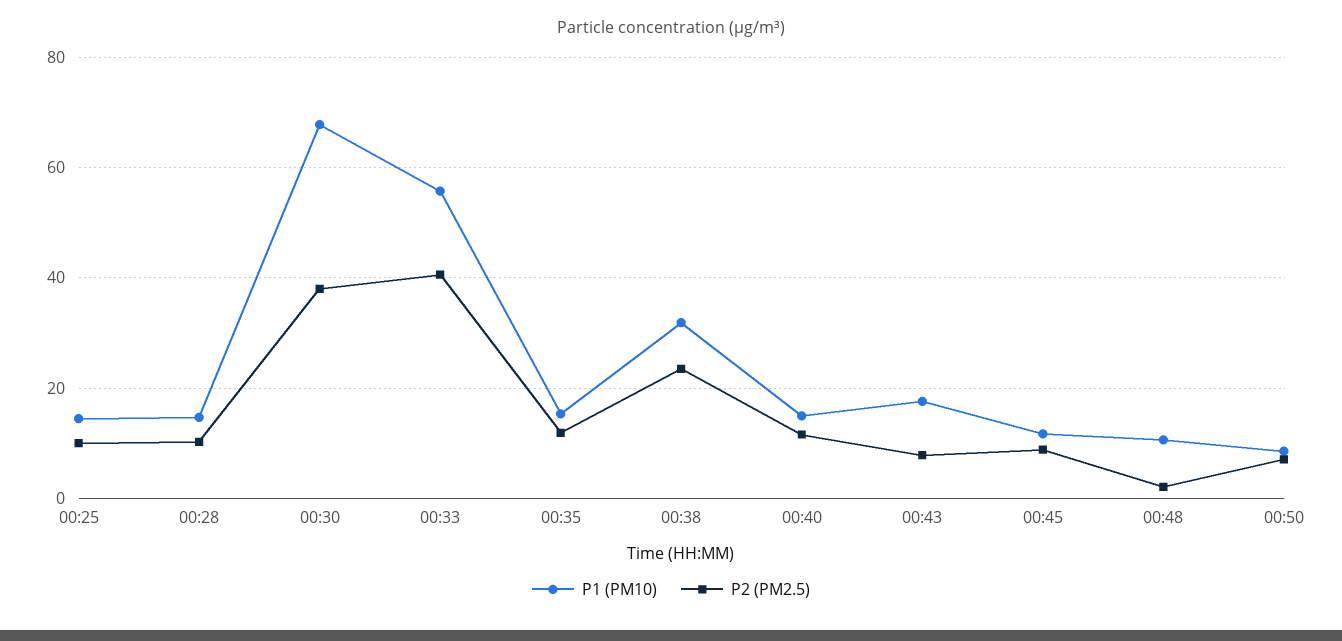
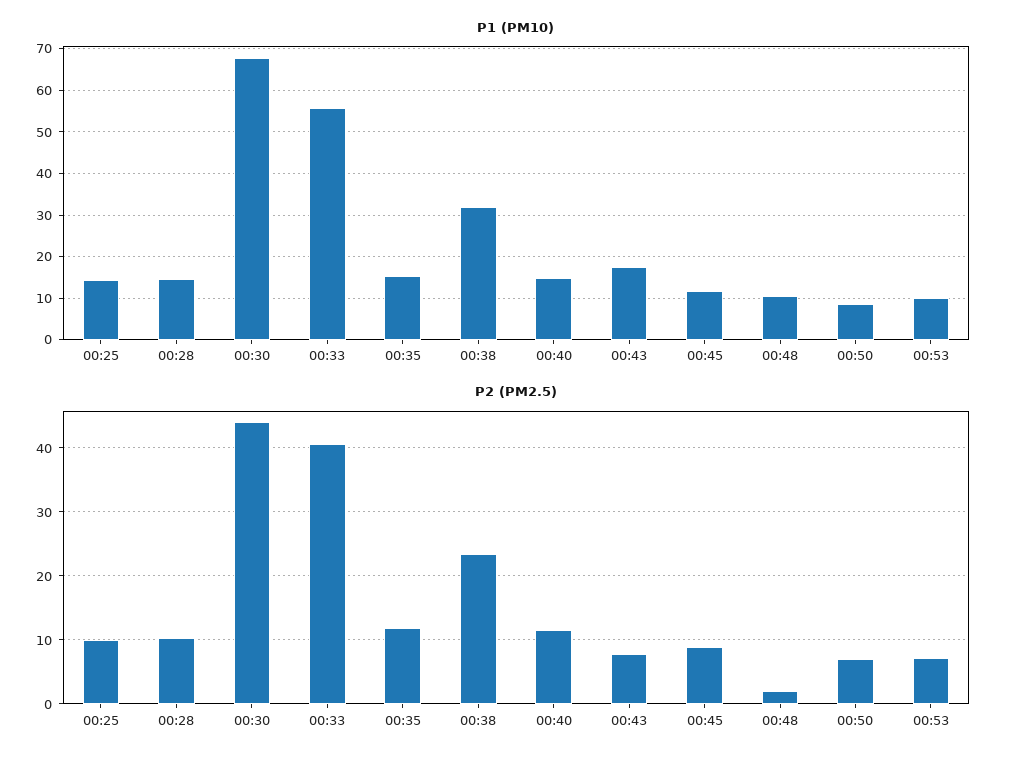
P2 (PM2.5), 00:30: 38 -> 44
P1 (PM10), 00:53: none -> 10
P2 (PM2.5), 00:53: none -> 7

